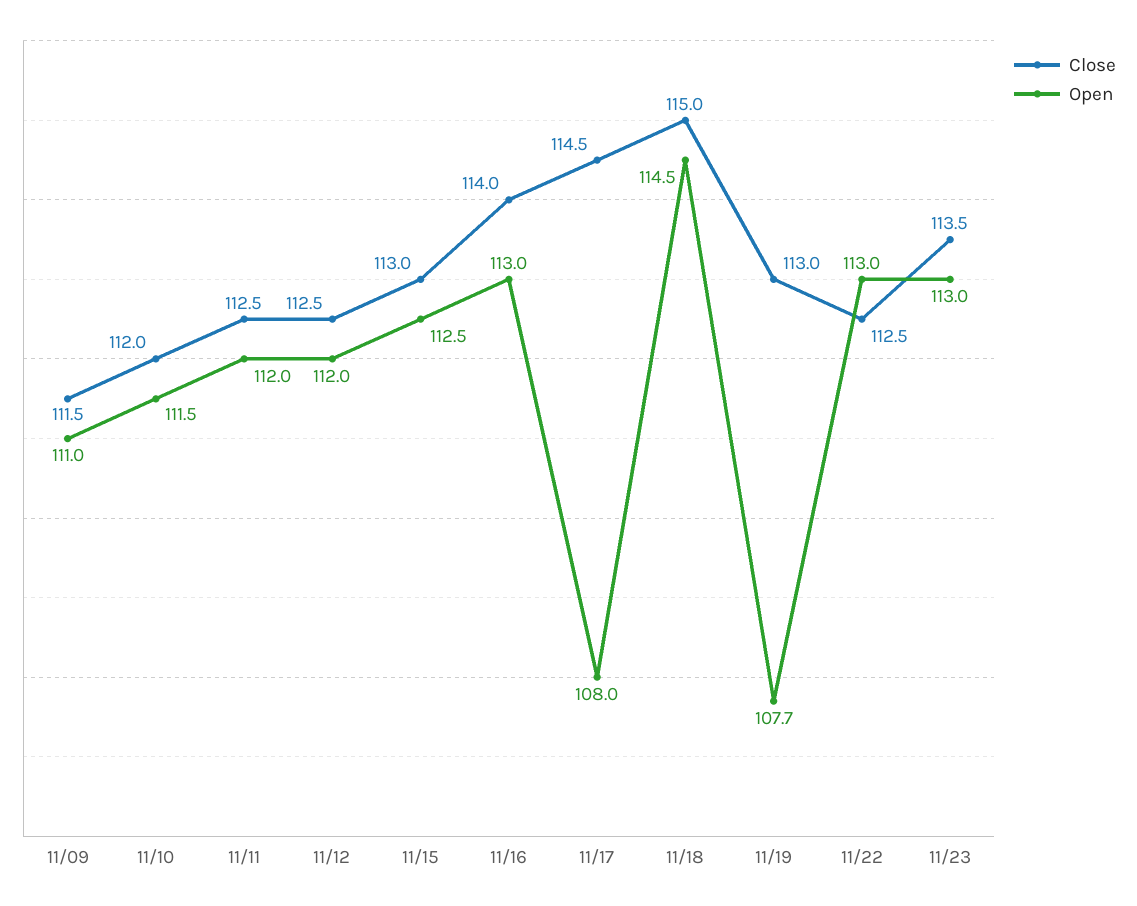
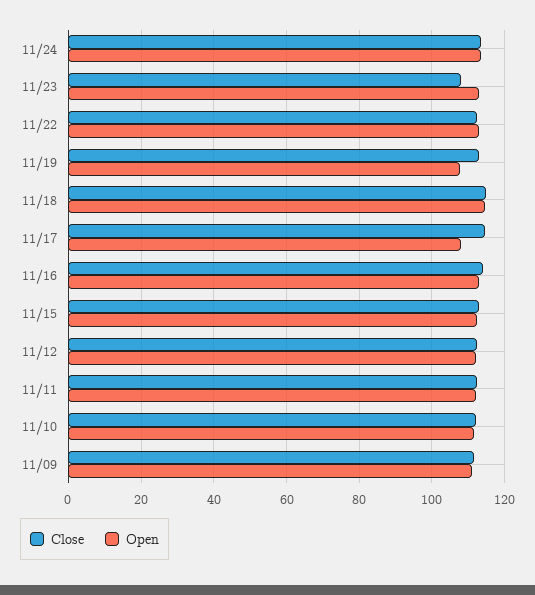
Close, 11/23: 113.5 -> 108
Close, 11/24: none -> 114
Open, 11/24: none -> 114

